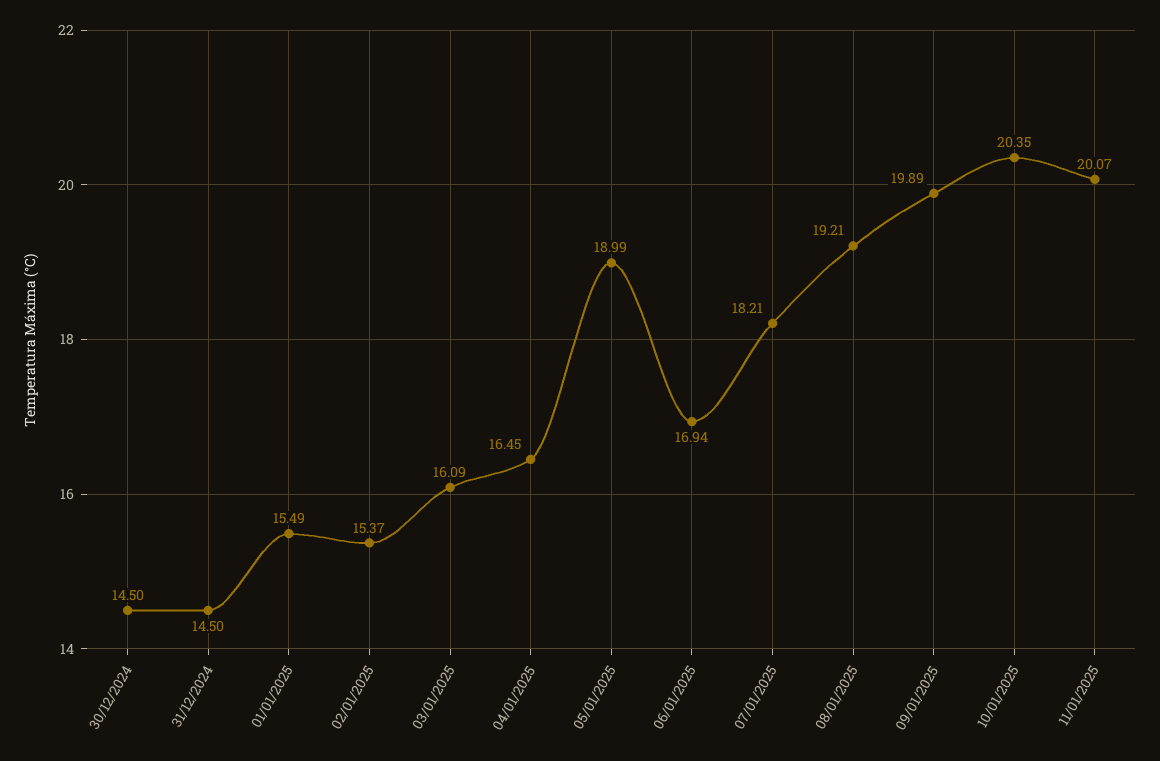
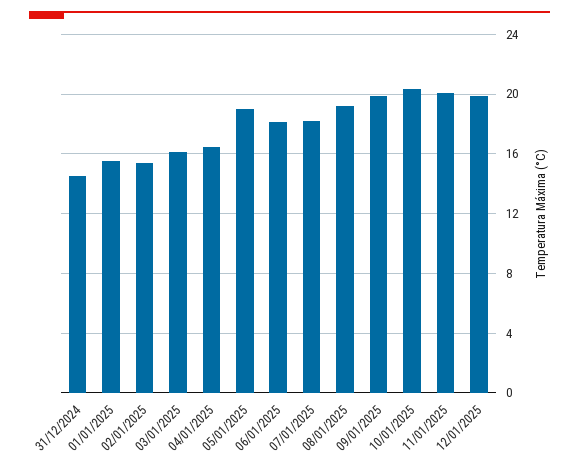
30/12/2024: 14.5 -> none
06/01/2025: 16.94 -> 18
12/01/2025: none -> 20

